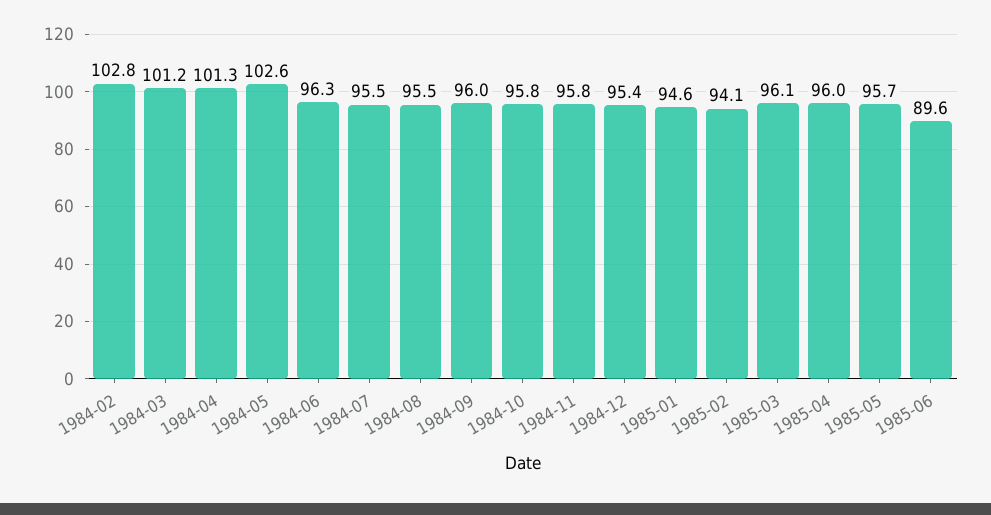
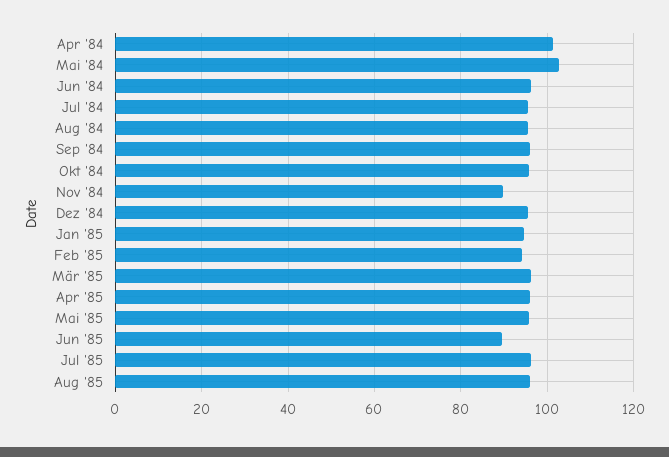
1984-02: 102.8 -> none
1984-03: 101.2 -> none
1984-11: 95.8 -> 90
Jul '85: none -> 96
Aug '85: none -> 96

